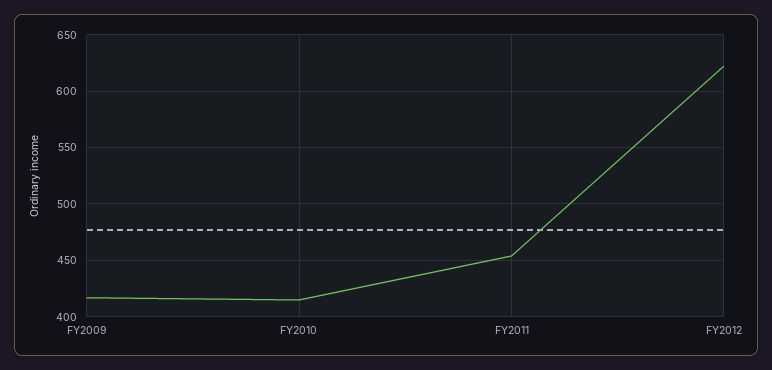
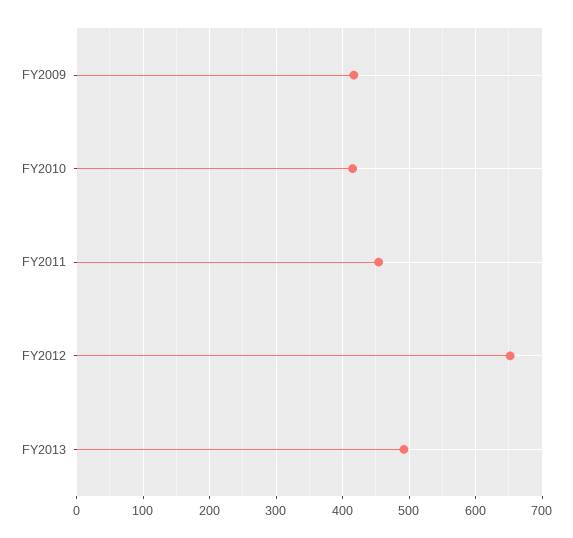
FY2012: 620 -> 650
FY2013: none -> 490

